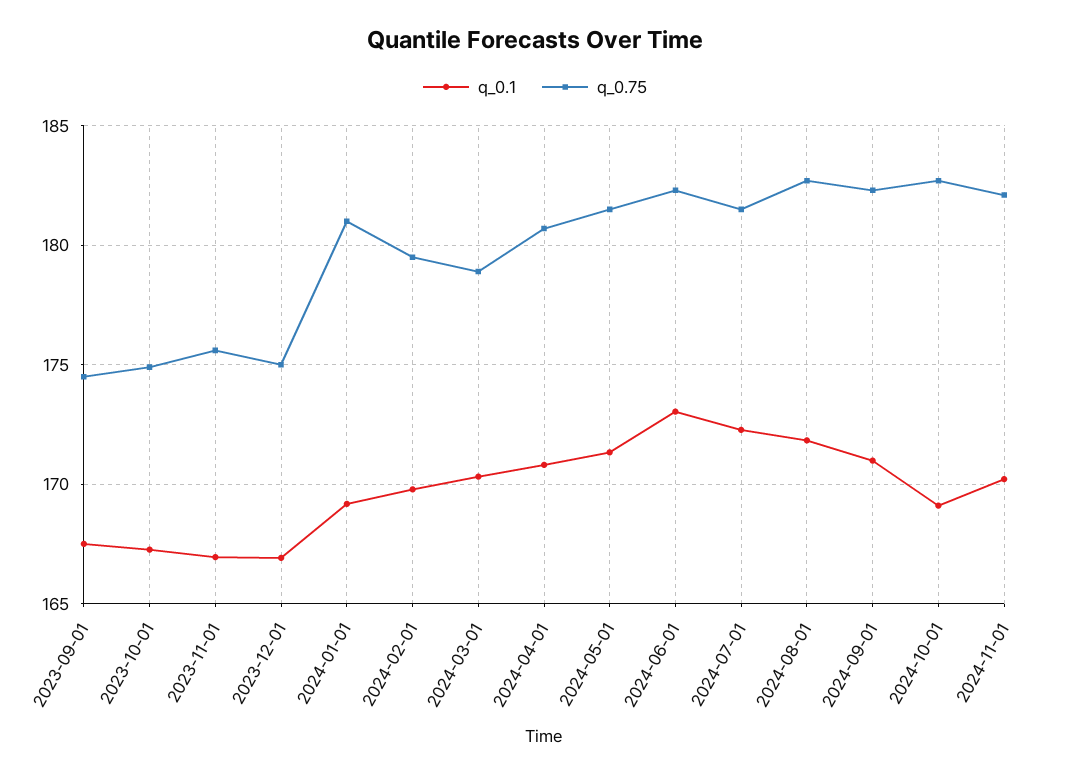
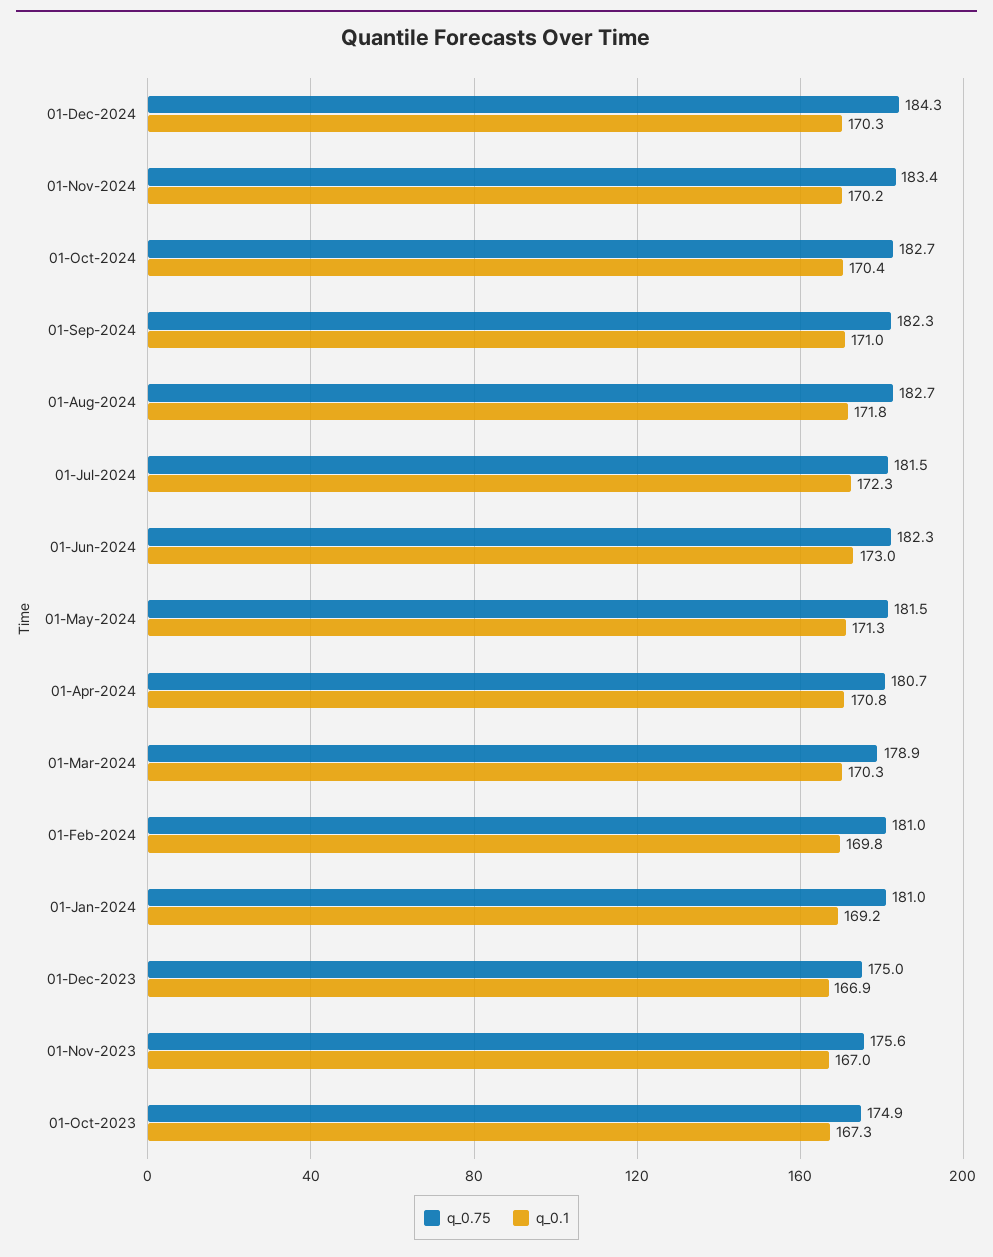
q_0.1, 2023-09-01: 167.5 -> none
q_0.75, 2023-09-01: 174.5 -> none
q_0.75, 2024-02-01: 179.5 -> 181
q_0.1, 2024-10-01: 169 -> 170.4
q_0.75, 2024-11-01: 182 -> 183.4
q_0.75, 01-Dec-2024: none -> 184.3
q_0.1, 01-Dec-2024: none -> 170.3

